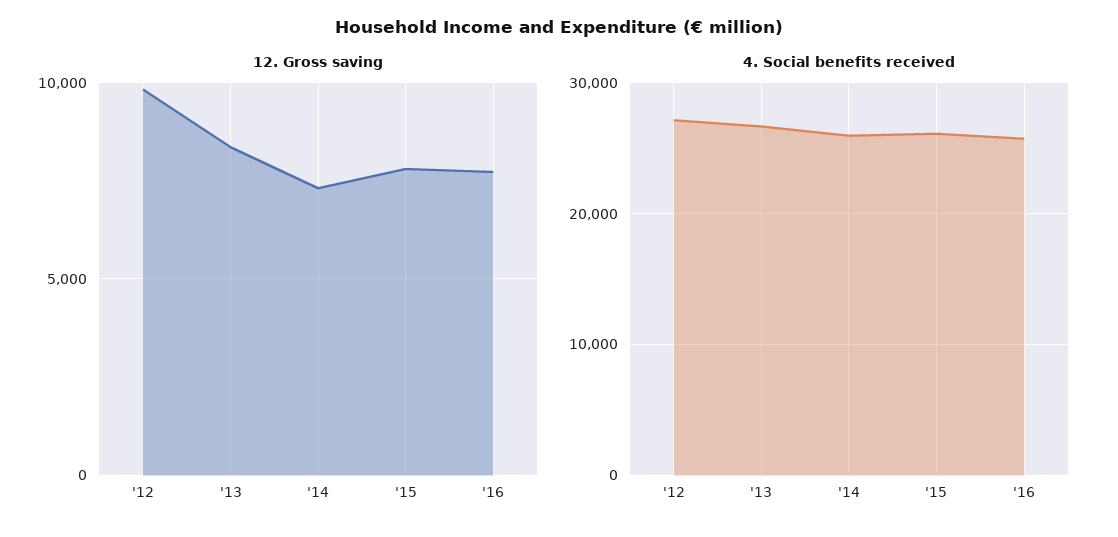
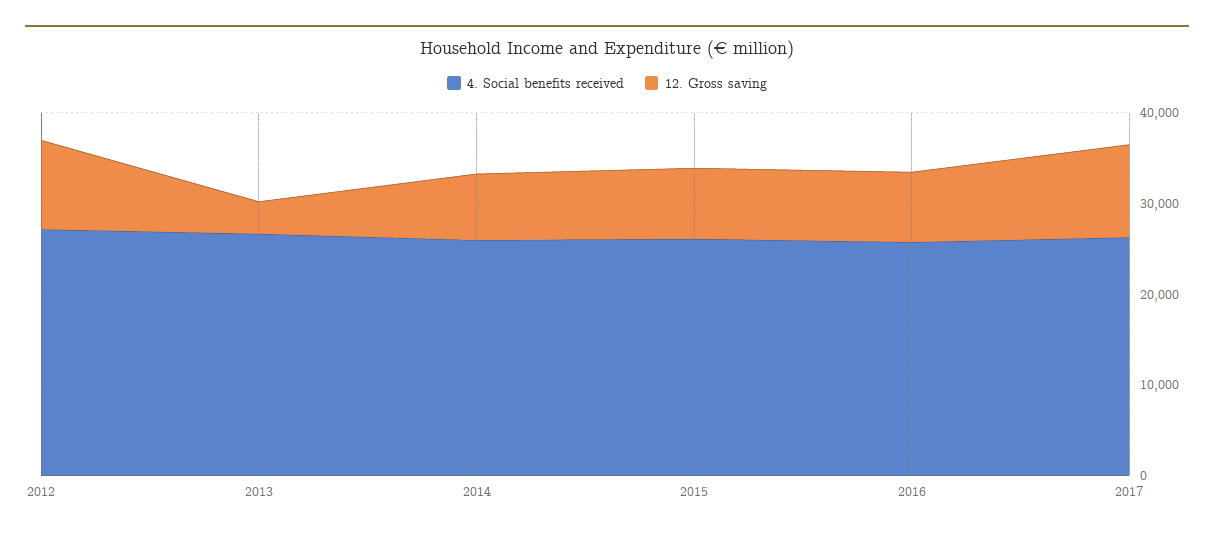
12. Gross saving, '13: 8500 -> 4000
4. Social benefits received, 2017: none -> 26000
12. Gross saving, 2017: none -> 10000

